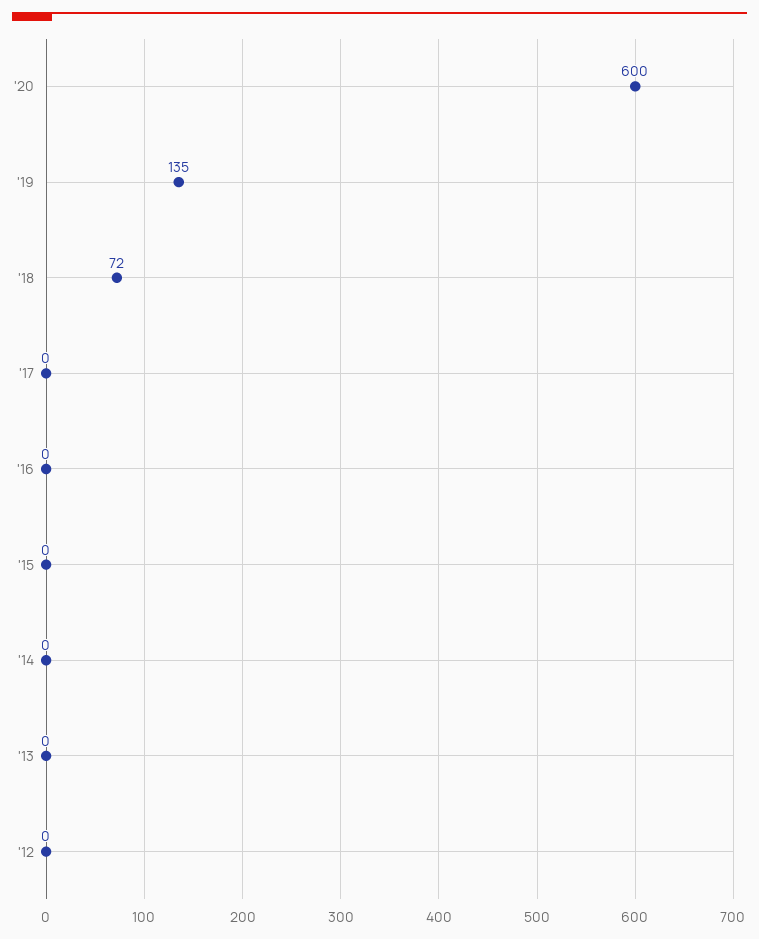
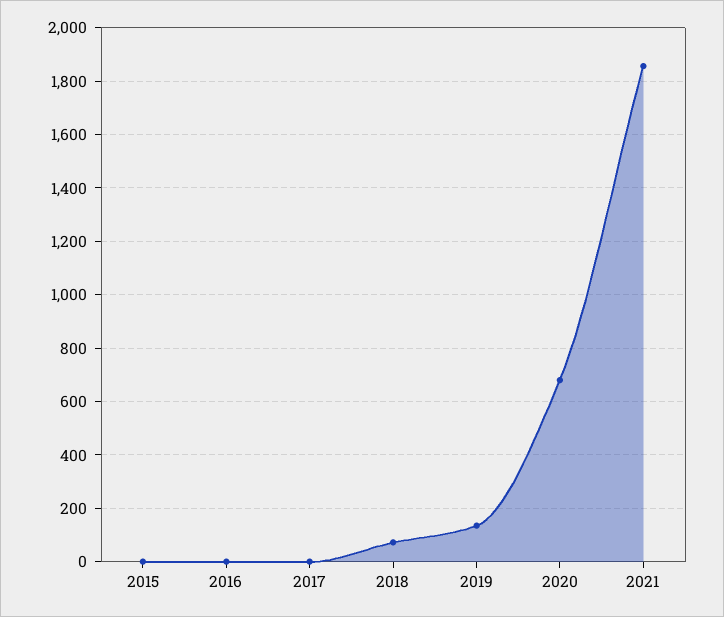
'20: 600 -> 675
'14: 0 -> none
'13: 0 -> none
'12: 0 -> none
2021: none -> 1850

